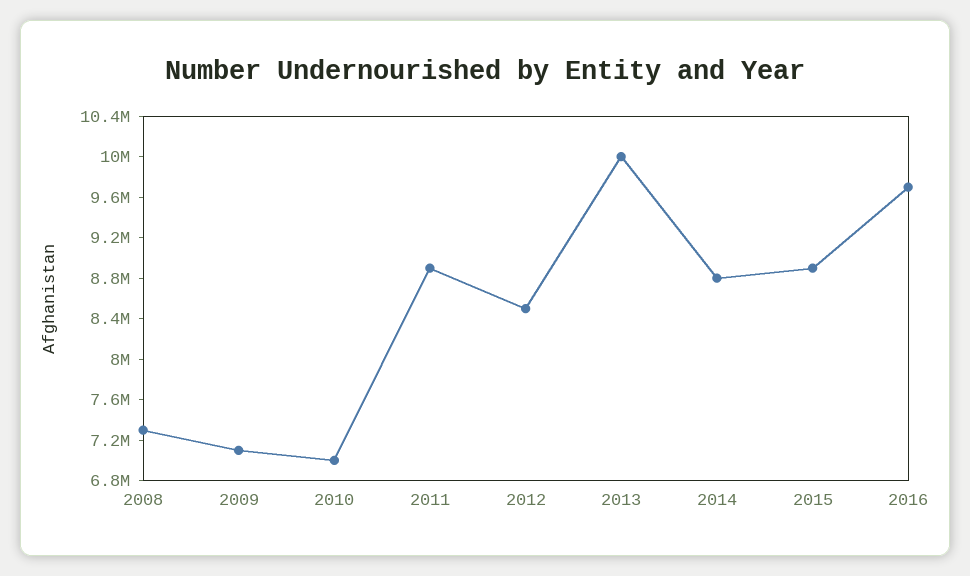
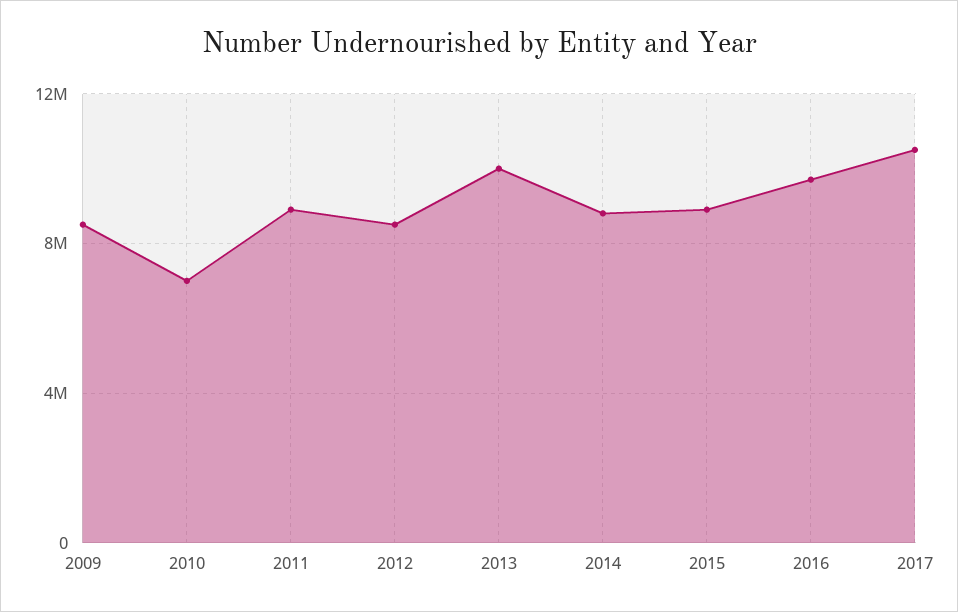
2008: 7300000 -> none
2009: 7100000 -> 8500000
2017: none -> 10500000

